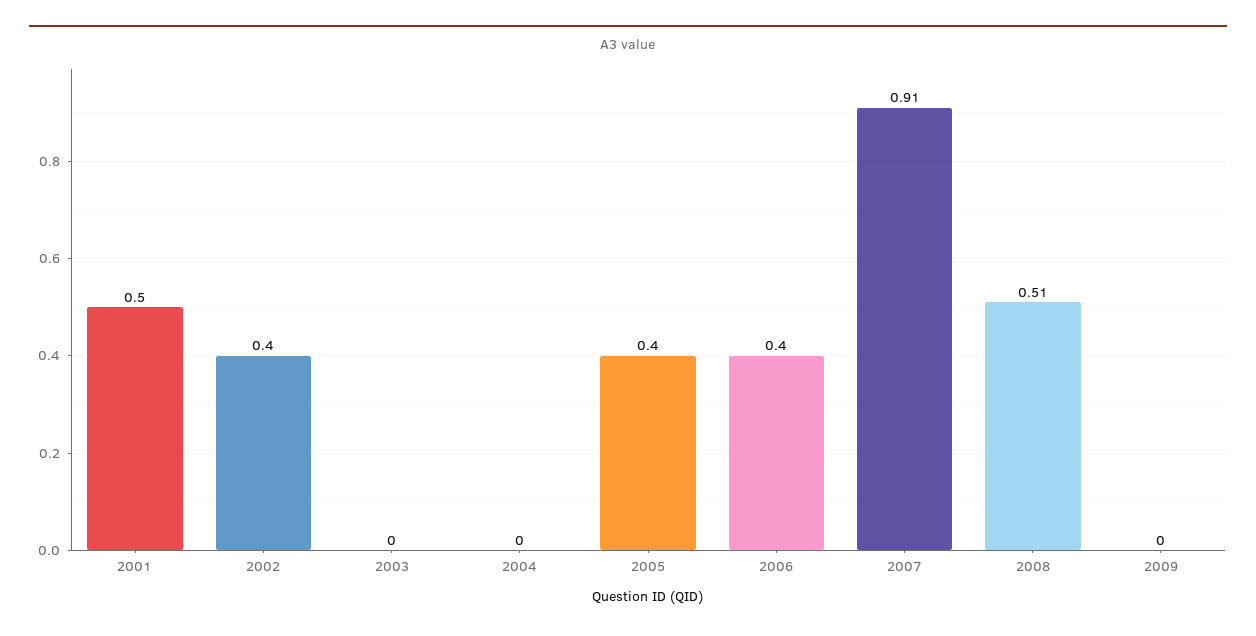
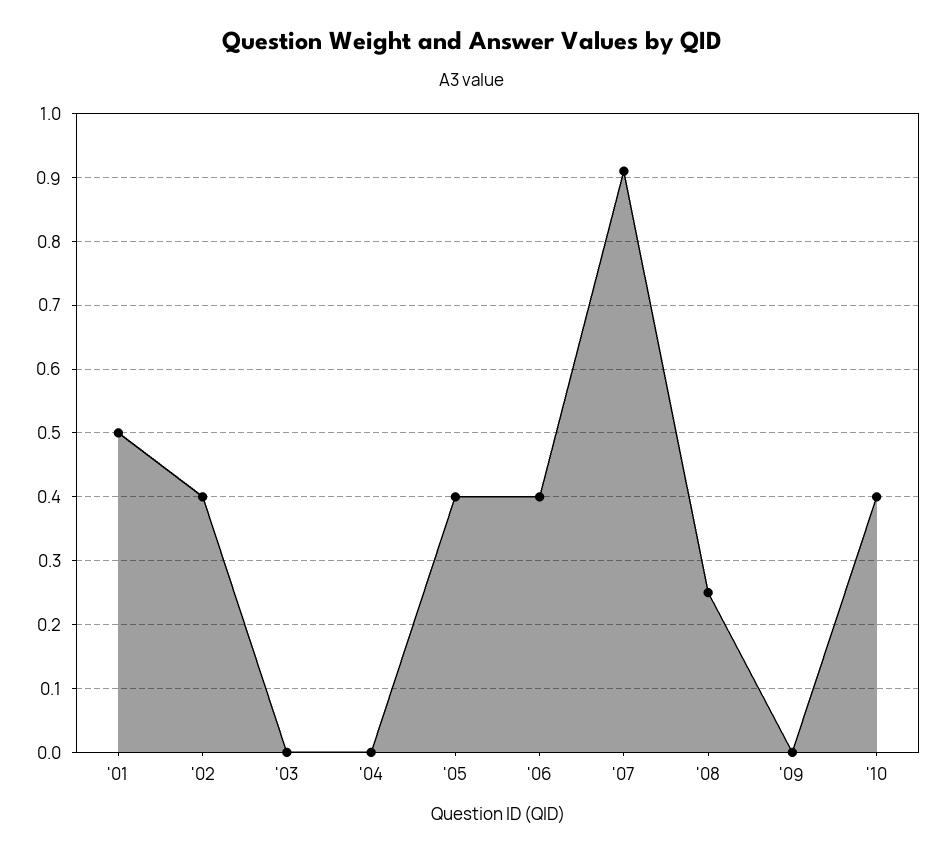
2008: 0.51 -> 0.25
'10: none -> 0.4

